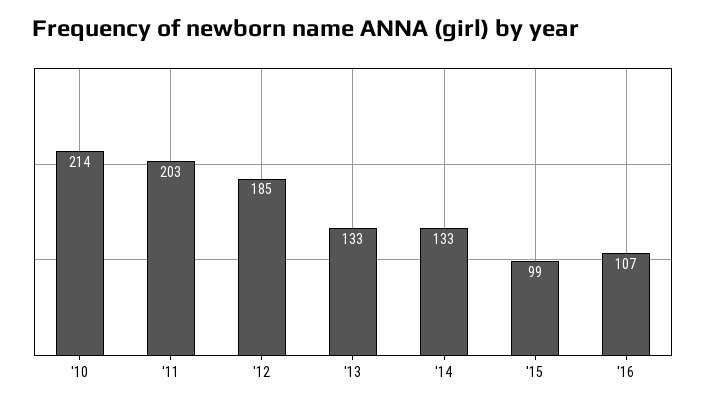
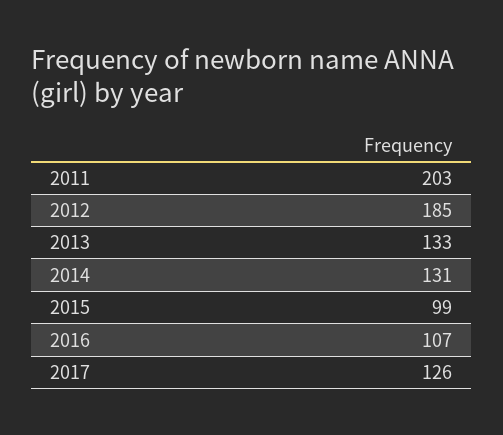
'10: 214 -> none
'14: 133 -> 131
2017: none -> 126

